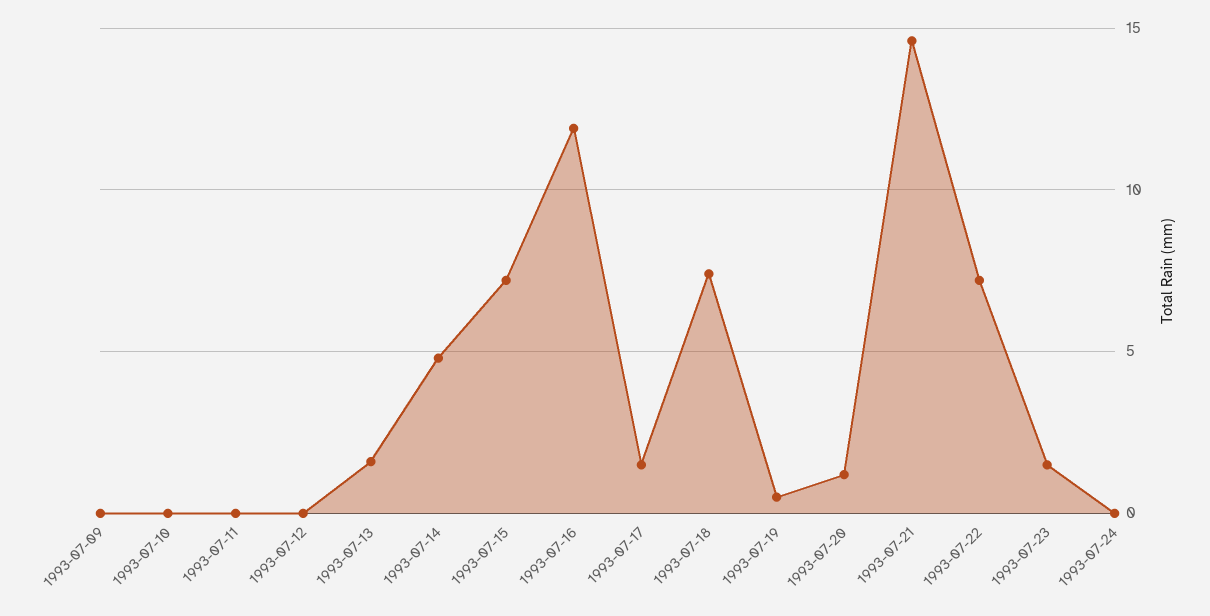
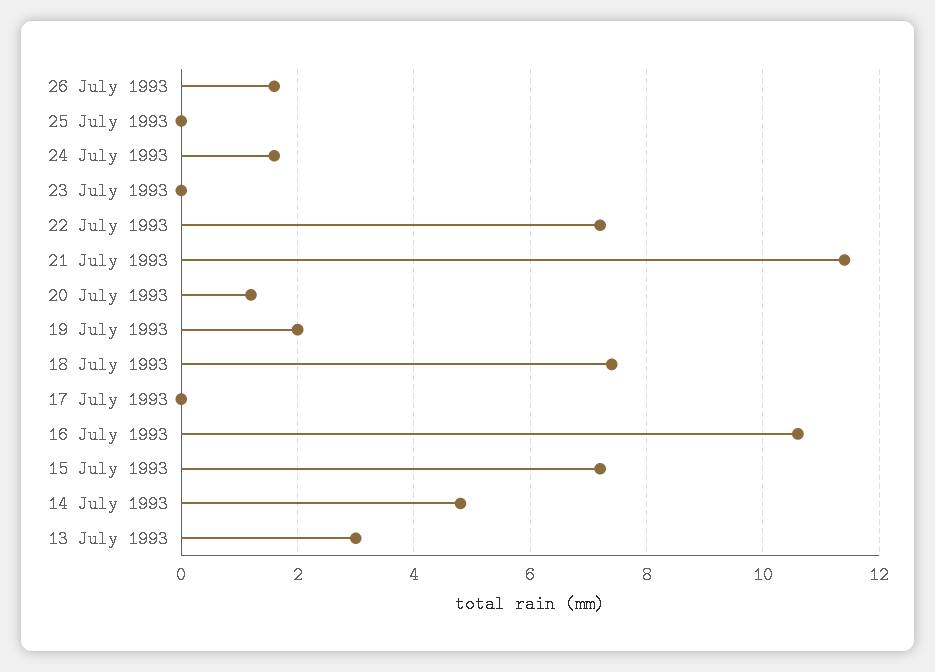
1993-07-09: 0 -> none
1993-07-10: 0 -> none
1993-07-11: 0 -> none
1993-07-12: 0 -> none
1993-07-13: 1.5 -> 3
1993-07-16: 12 -> 10.5
1993-07-17: 1.5 -> 0
1993-07-19: 0.5 -> 2
1993-07-21: 14.5 -> 11.5
1993-07-23: 1.5 -> 0
1993-07-24: 0 -> 1.5
26 July 1993: none -> 1.5
25 July 1993: none -> 0

